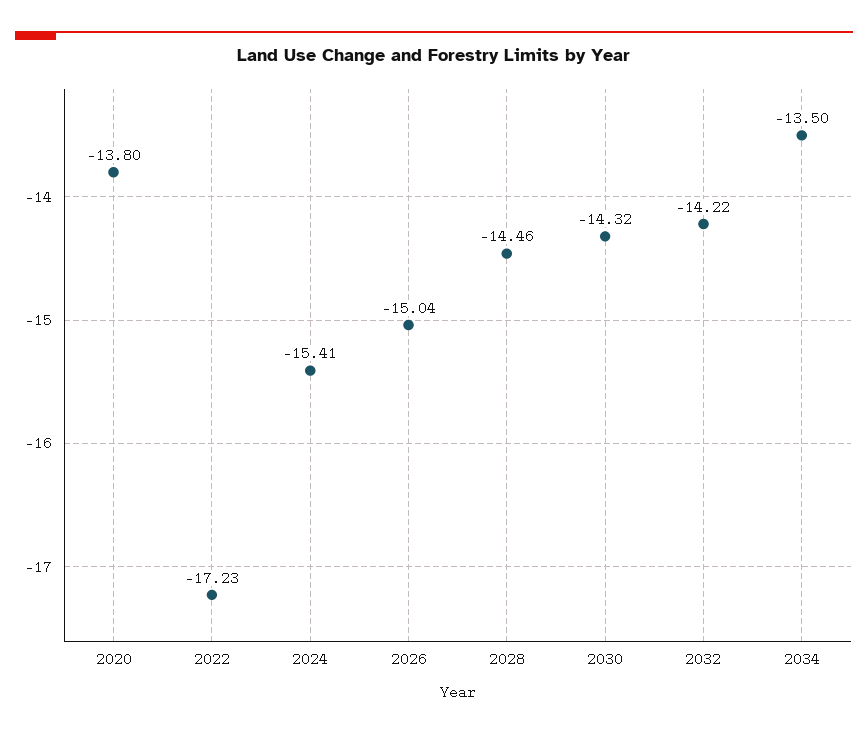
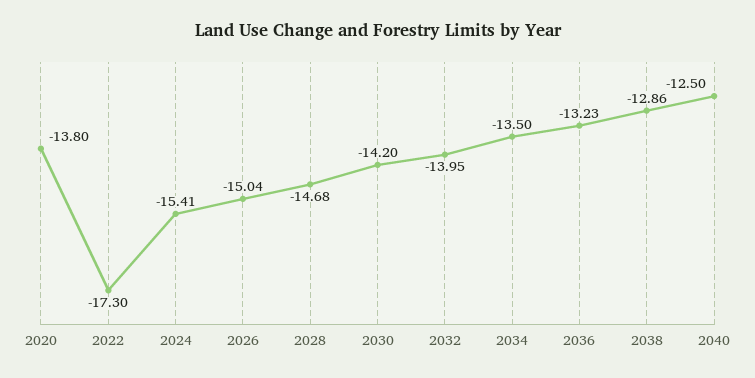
2022: -17.23 -> -17.3
2028: -14.46 -> -14.68
2030: -14.32 -> -14.2
2032: -14.22 -> -13.95
2036: none -> -13.23
2038: none -> -12.86
2040: none -> -12.5

